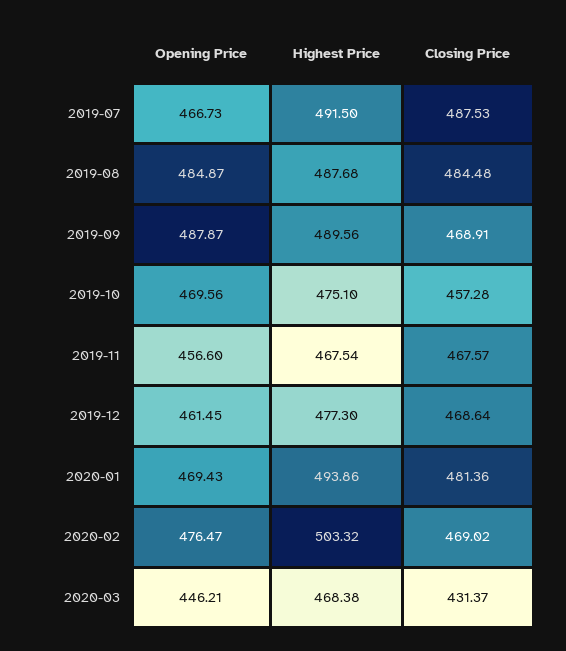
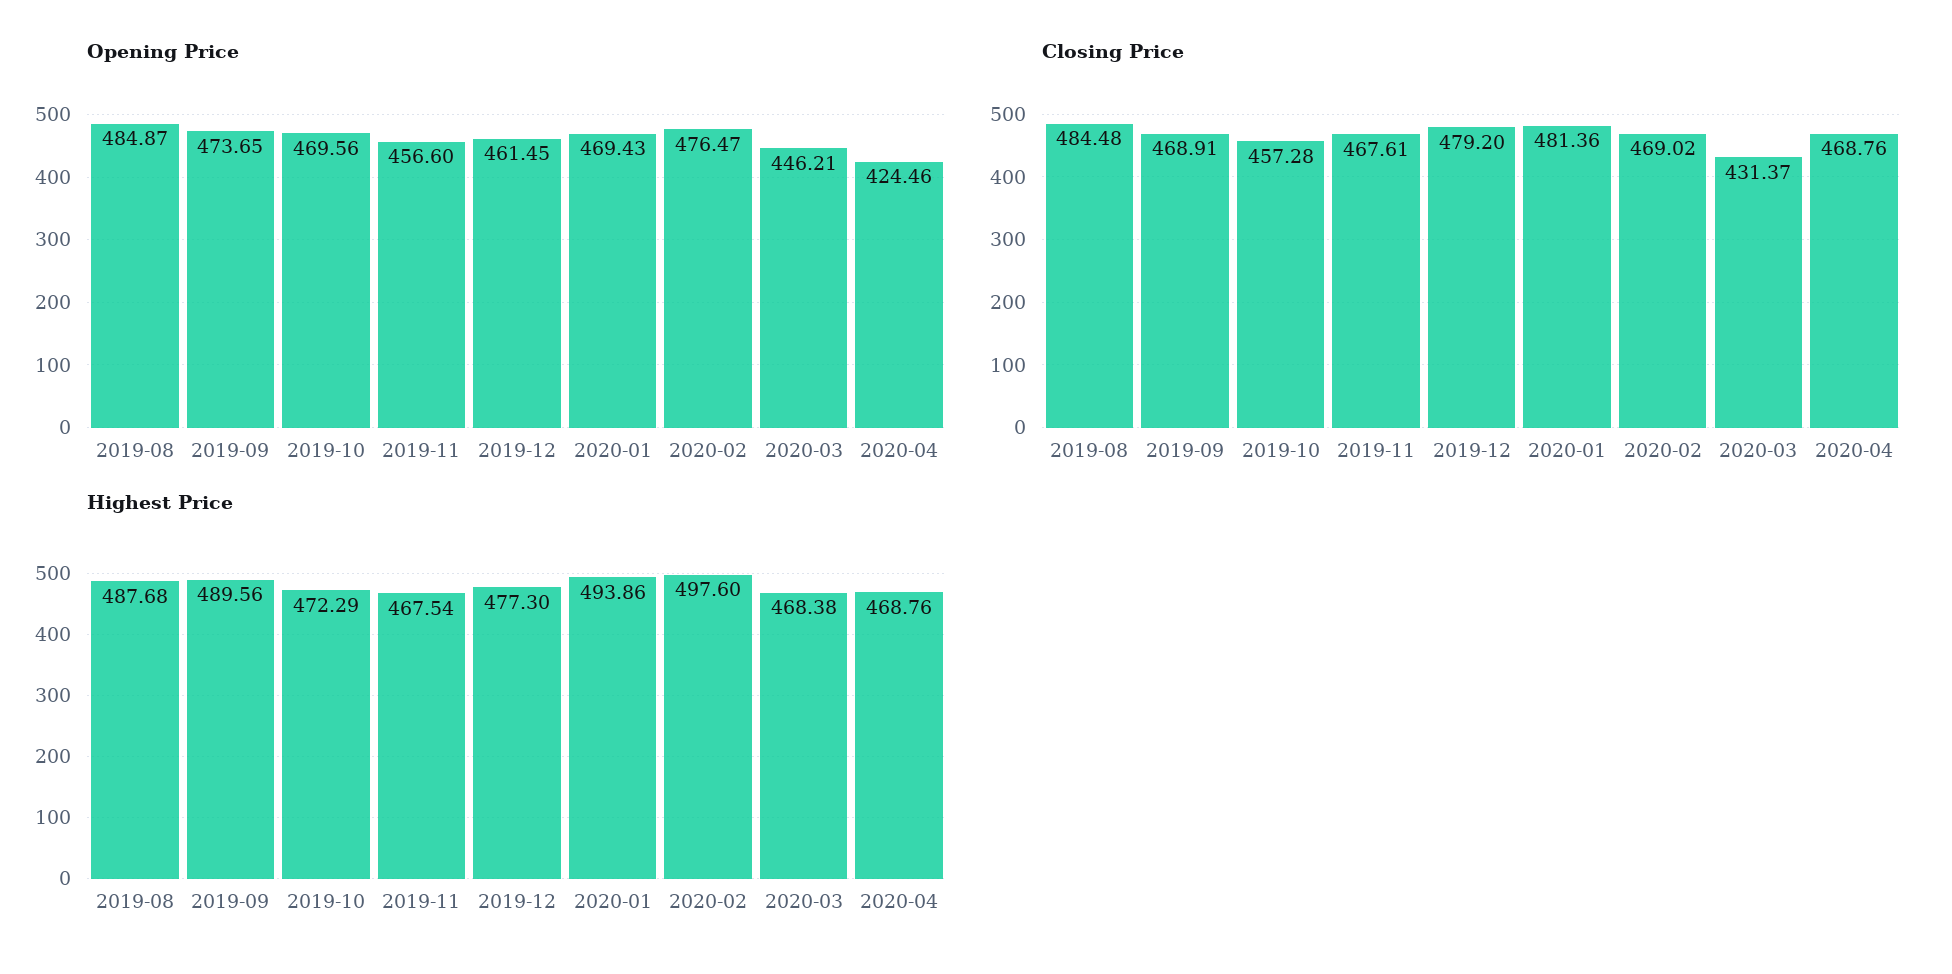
Opening Price, 2019-07: 466.73 -> none
Highest Price, 2019-07: 491.5 -> none
Closing Price, 2019-07: 487.53 -> none
Opening Price, 2019-09: 487.87 -> 473.65
Highest Price, 2019-10: 475.1 -> 472.29
Closing Price, 2019-11: 467.57 -> 467.61
Closing Price, 2019-12: 468.64 -> 479.2
Highest Price, 2020-02: 503.32 -> 497.6
Opening Price, 2020-04: none -> 424.46
Closing Price, 2020-04: none -> 468.76
Highest Price, 2020-04: none -> 468.76

